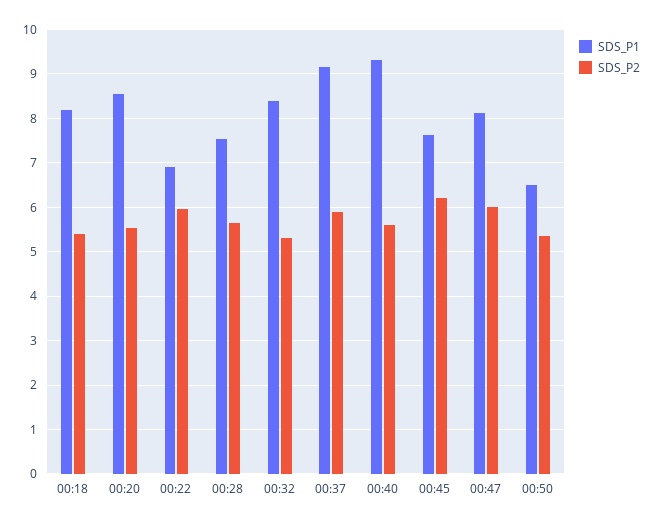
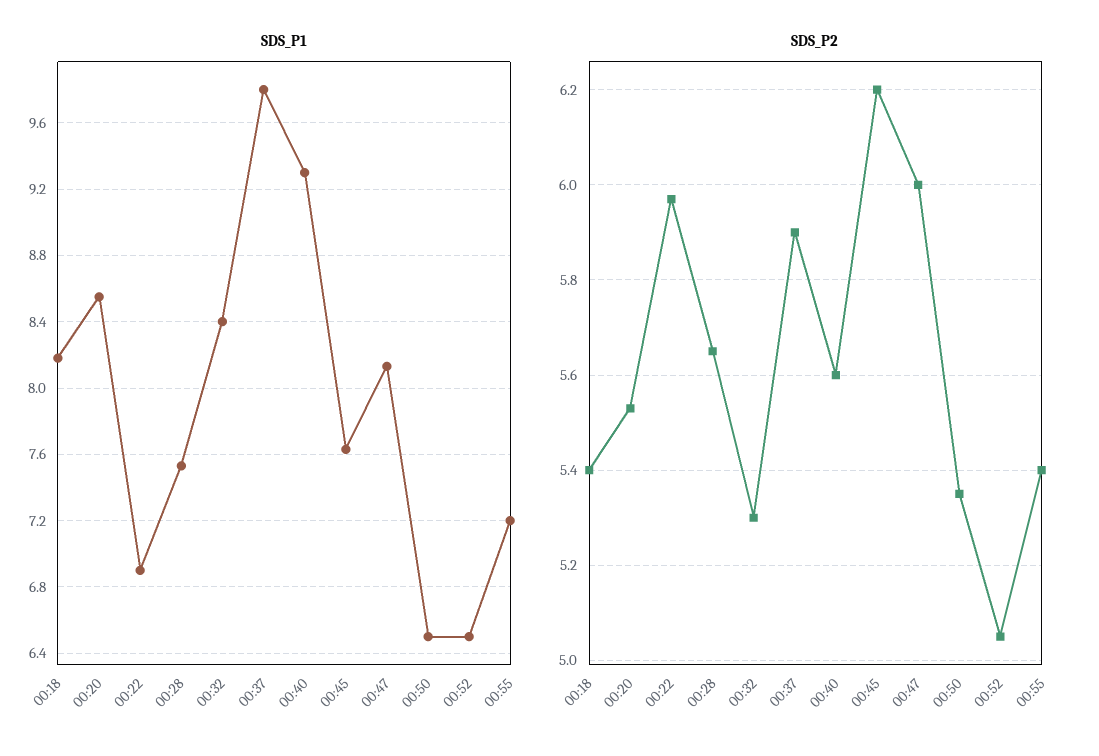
SDS_P1, 00:37: 9.2 -> 9.8
SDS_P1, 00:52: none -> 6.5
SDS_P1, 00:55: none -> 7.2
SDS_P2, 00:52: none -> 5.05
SDS_P2, 00:55: none -> 5.4

